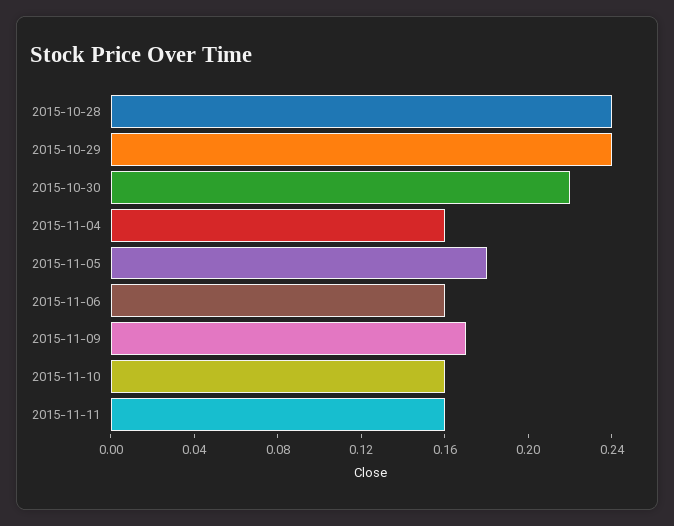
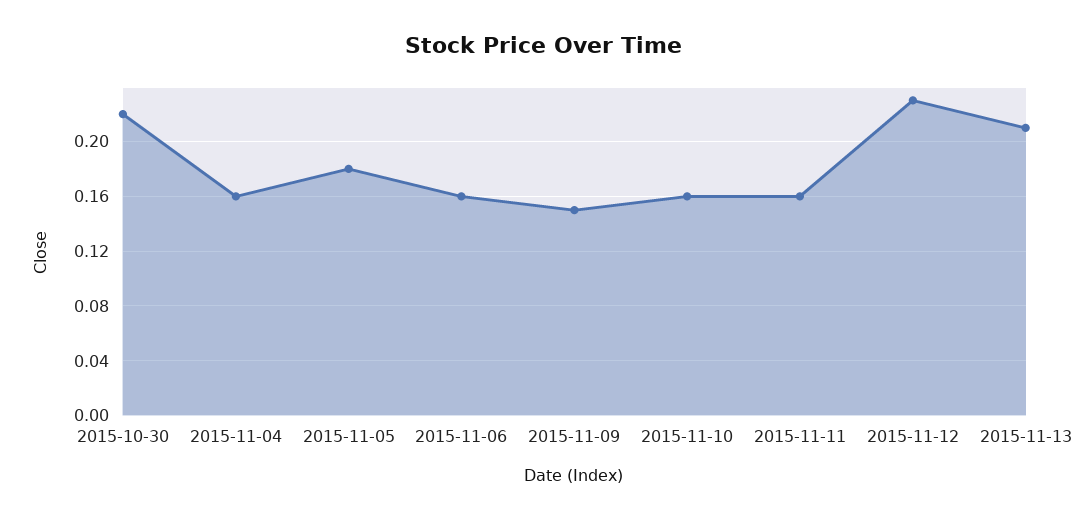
2015-10-28: 0.24 -> none
2015-10-29: 0.24 -> none
2015-11-09: 0.17 -> 0.15
2015-11-12: none -> 0.23
2015-11-13: none -> 0.21

